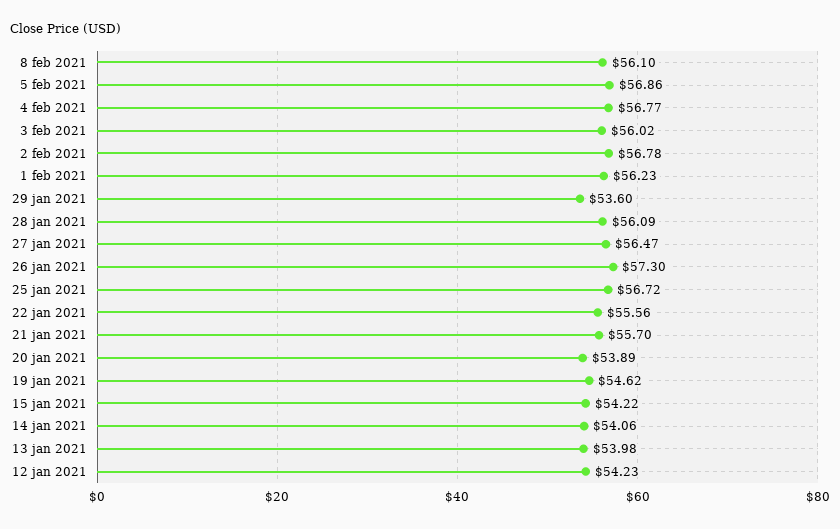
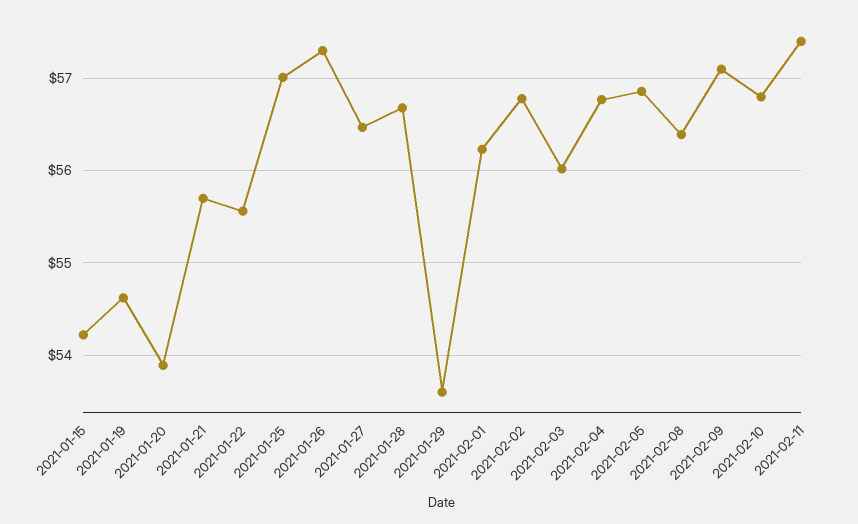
8 feb 2021: 56.1 -> 56.4
28 jan 2021: 56.09 -> 56.7
25 jan 2021: 56.72 -> 57
14 jan 2021: 54.06 -> none
13 jan 2021: 53.98 -> none
12 jan 2021: 54.23 -> none
2021-02-09: none -> 57.1
2021-02-10: none -> 56.8
2021-02-11: none -> 57.4

